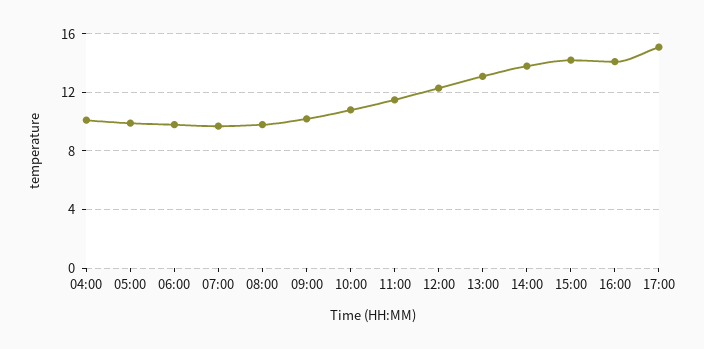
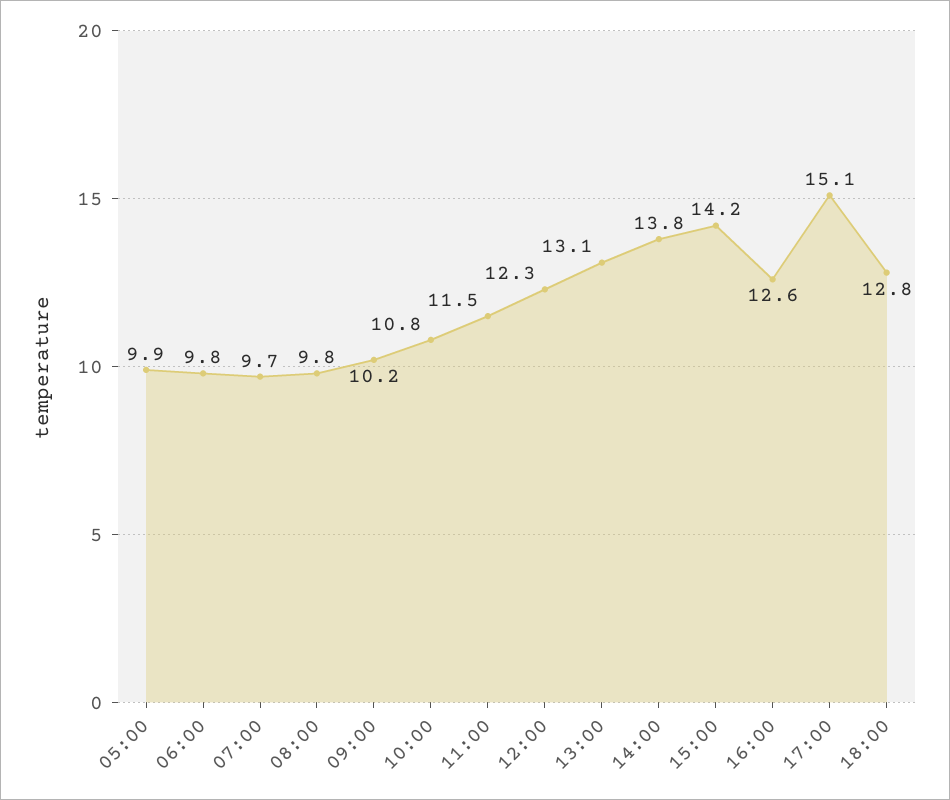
04:00: 10 -> none
16:00: 14 -> 12.6
18:00: none -> 12.8

